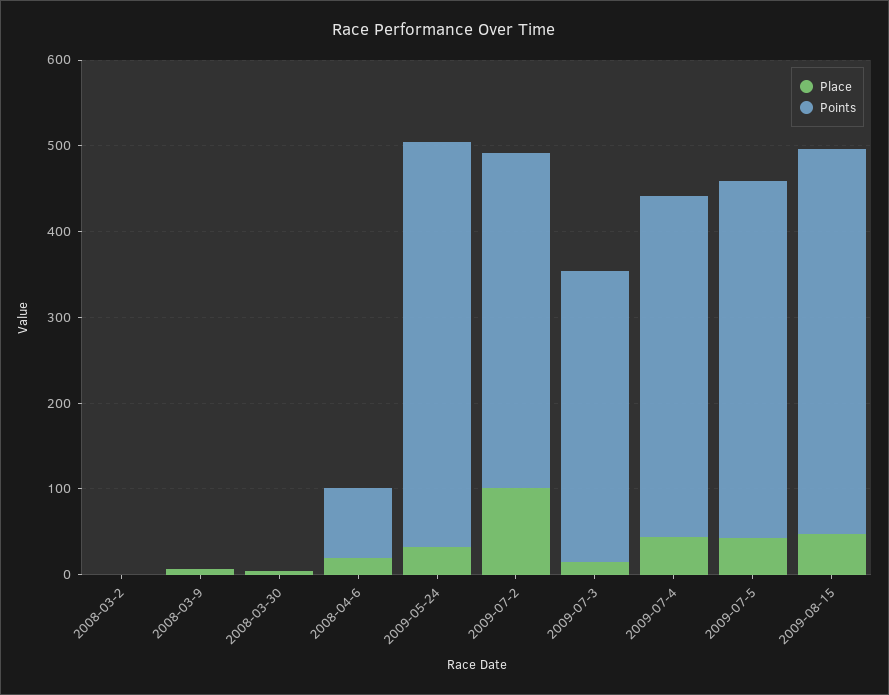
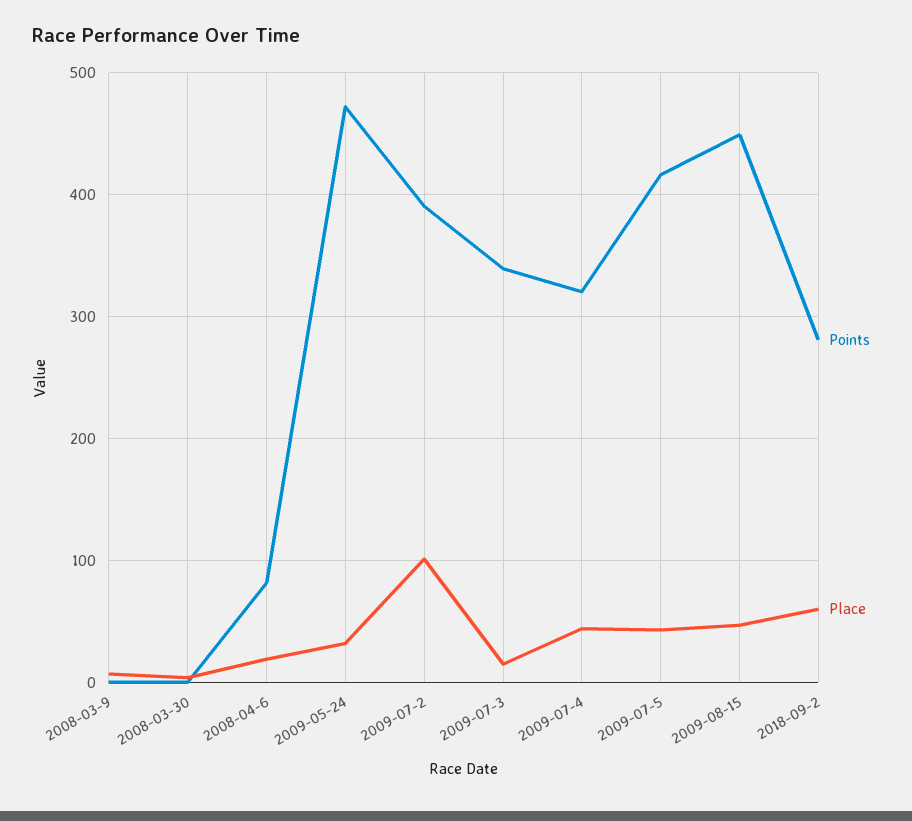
Place, 2008-03-2: 0 -> none
Points, 2008-03-2: 0 -> none
Points, 2009-07-4: 400 -> 320
Points, 2018-09-2: none -> 280
Place, 2018-09-2: none -> 60

